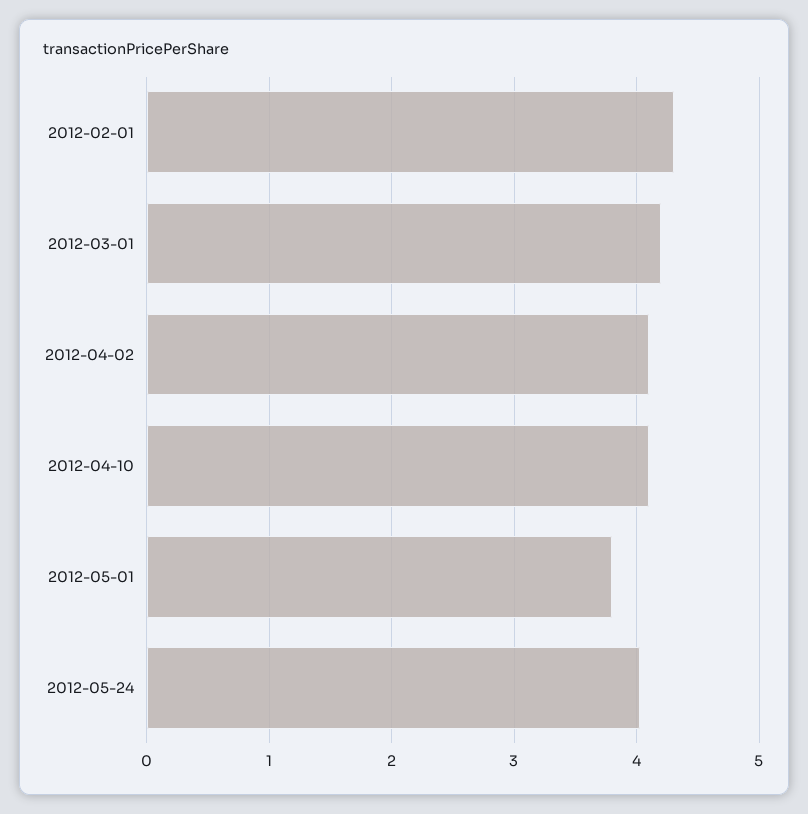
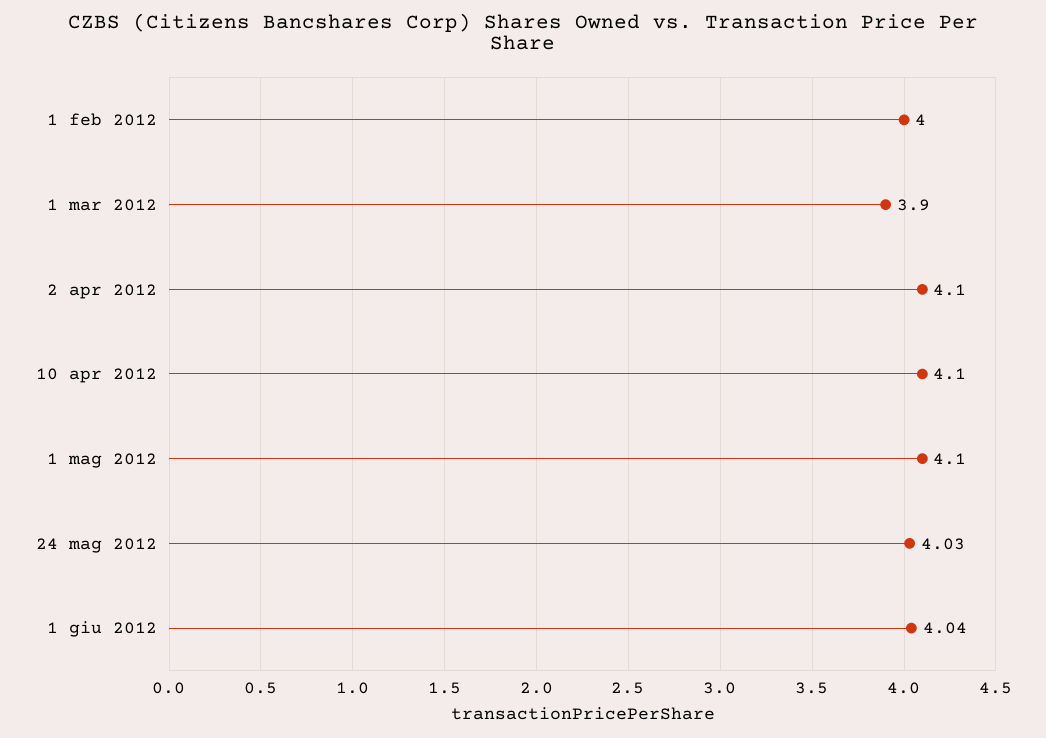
2012-02-01: 4.3 -> 4
2012-03-01: 4.2 -> 3.9
2012-05-01: 3.8 -> 4.1
1 giu 2012: none -> 4.04

